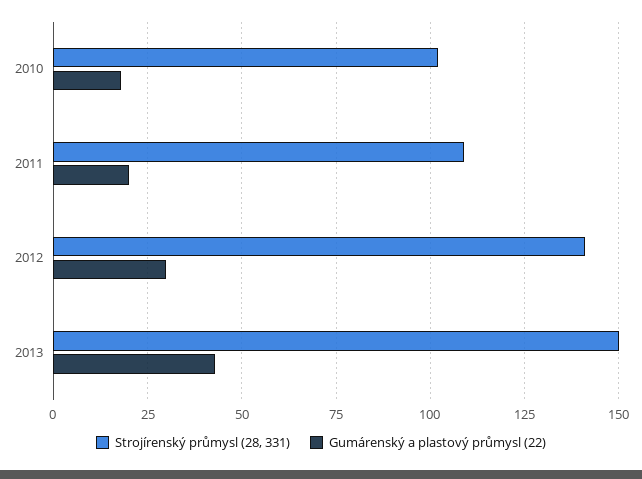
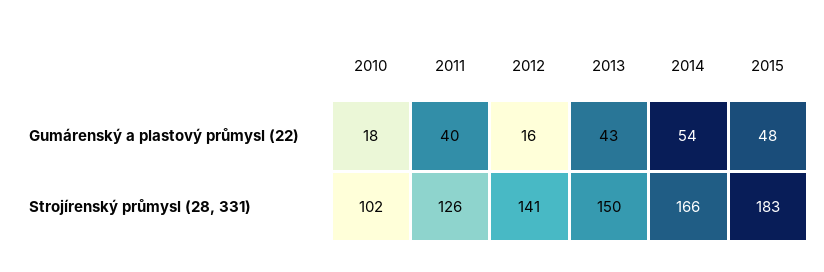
Strojírenský průmysl (28, 331), 2011: 110 -> 126
Gumárenský a plastový průmysl (22), 2011: 20 -> 40
Gumárenský a plastový průmysl (22), 2012: 30 -> 16
Gumárenský a plastový průmysl (22), 2014: none -> 54
Gumárenský a plastový průmysl (22), 2015: none -> 48
Strojírenský průmysl (28, 331), 2014: none -> 166
Strojírenský průmysl (28, 331), 2015: none -> 183

